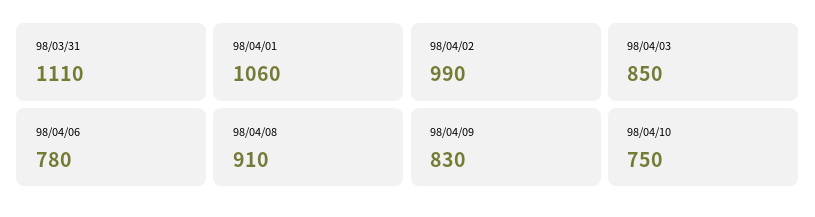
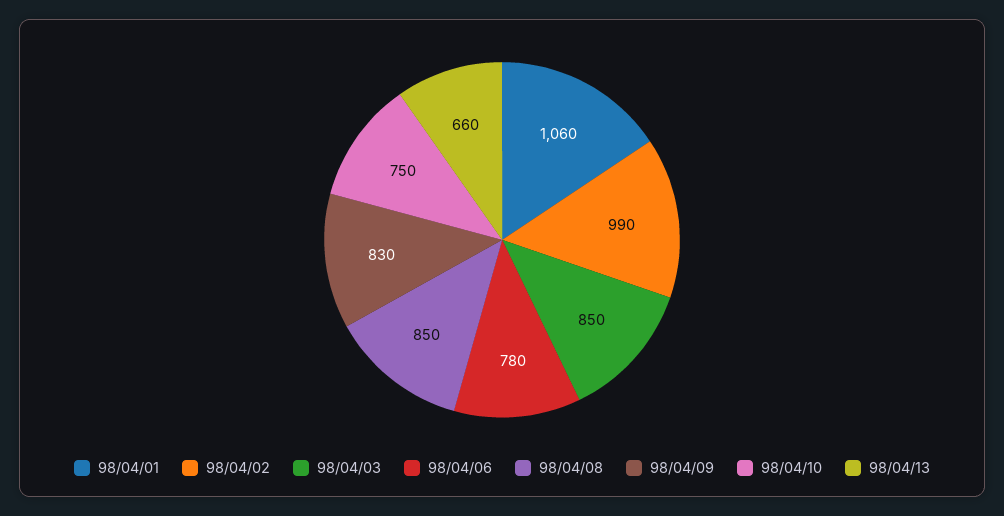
98/03/31: 1110 -> none
98/04/08: 910 -> 850
98/04/13: none -> 660

